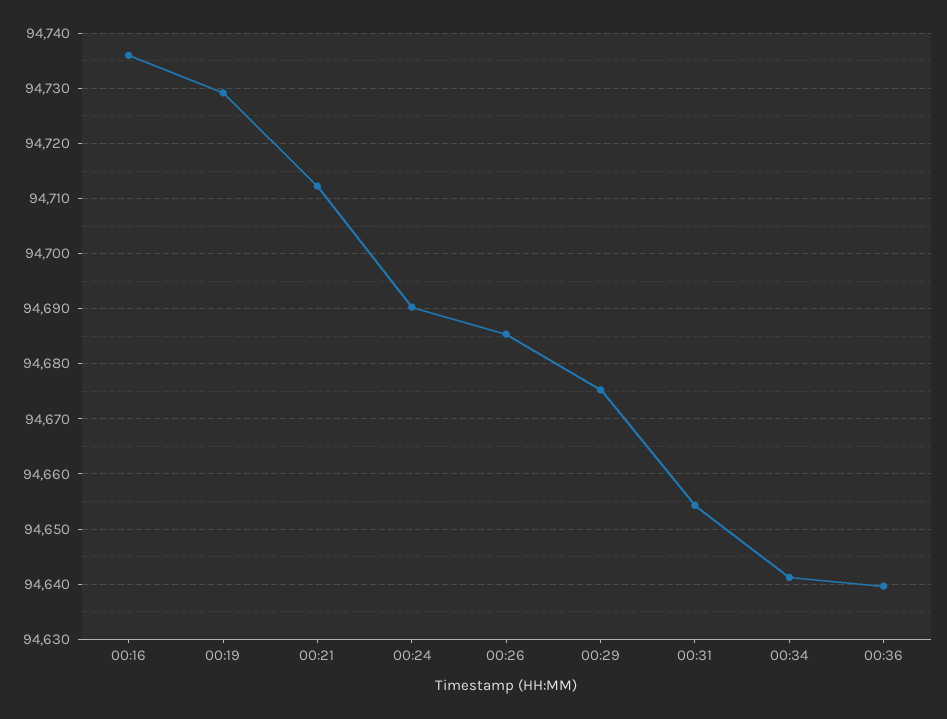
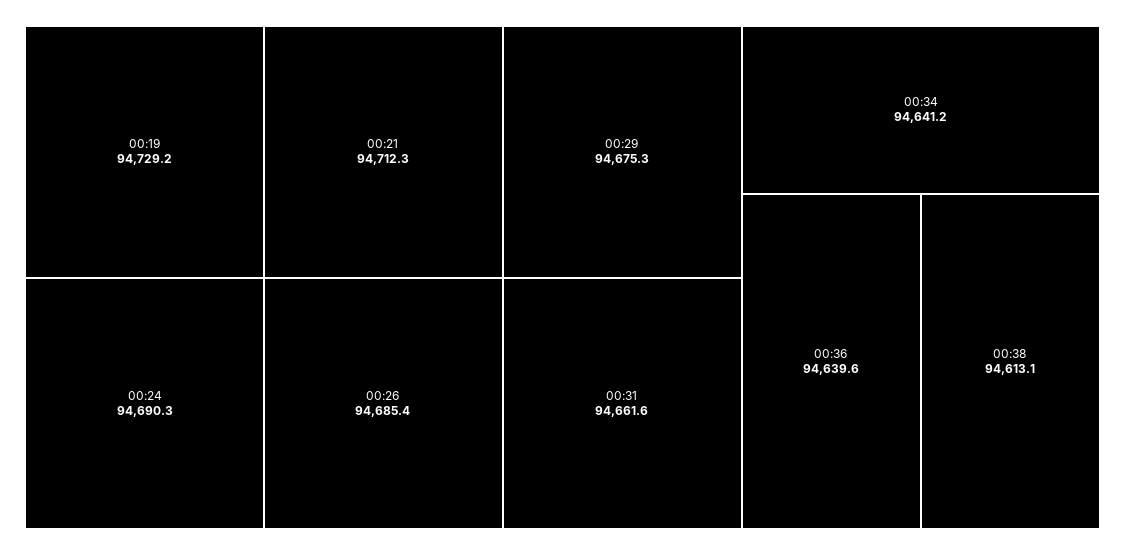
00:16: 94736 -> none
00:31: 94654 -> 94661.6
00:38: none -> 94613.1

